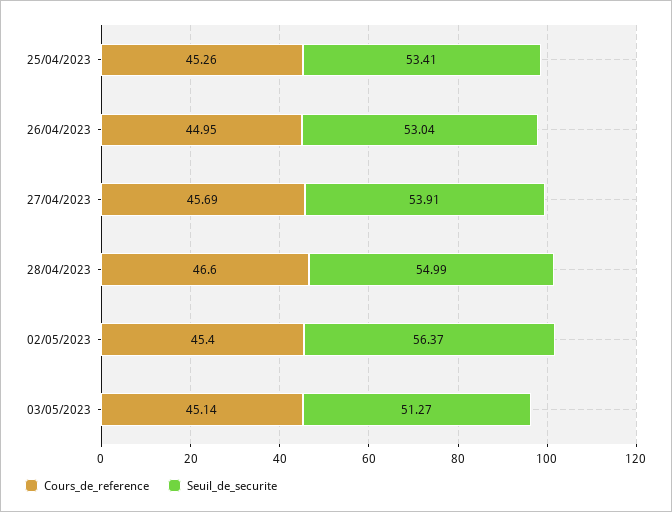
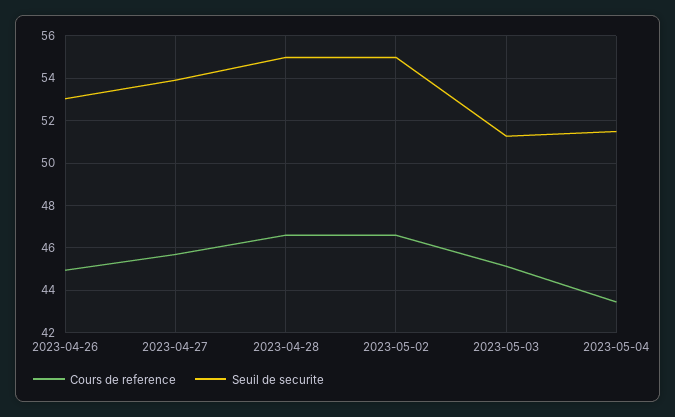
Cours_de_reference, 25/04/2023: 45.26 -> none
Seuil_de_securite, 25/04/2023: 53.41 -> none
Cours_de_reference, 02/05/2023: 45.4 -> 46.5
Seuil_de_securite, 02/05/2023: 56.37 -> 55
Cours_de_reference, 2023-05-04: none -> 43.5
Seuil_de_securite, 2023-05-04: none -> 51.5

